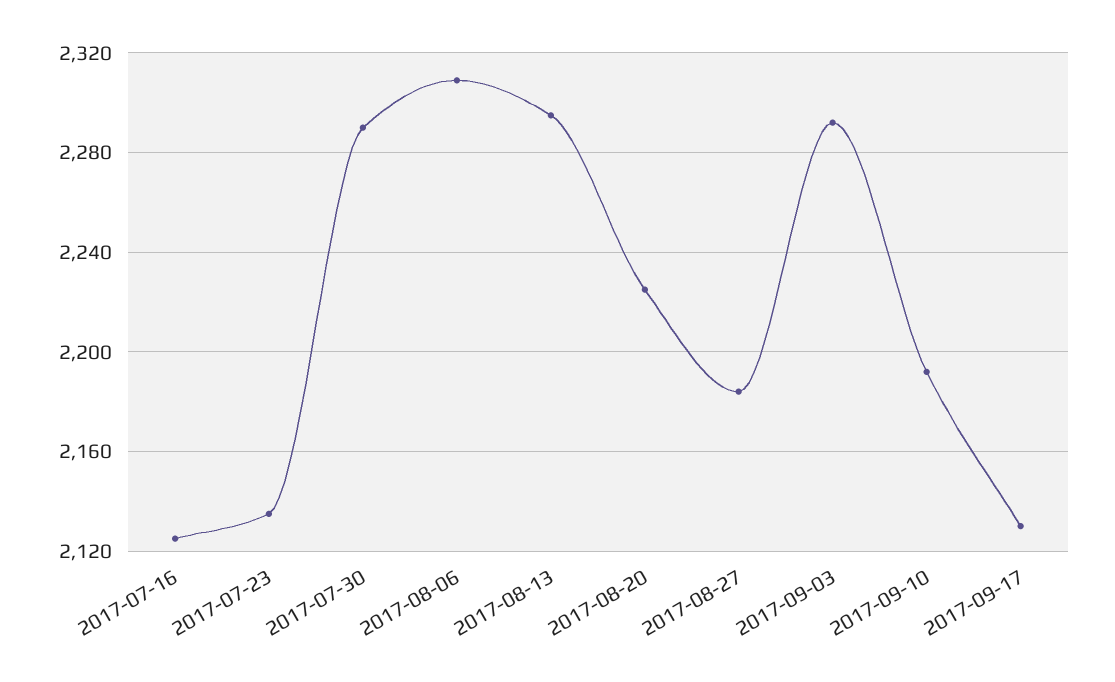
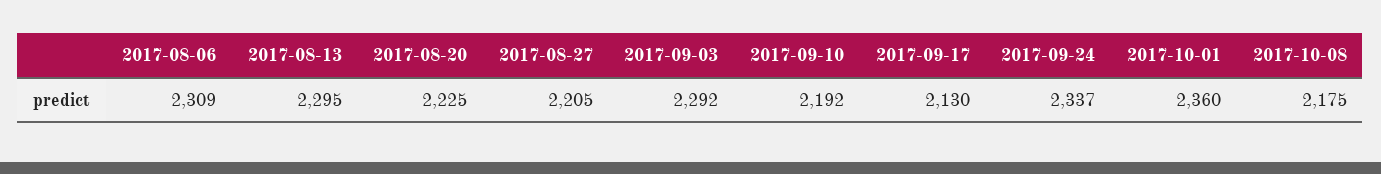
2017-07-16: 2125 -> none
2017-07-23: 2135 -> none
2017-07-30: 2290 -> none
2017-08-27: 2185 -> 2205
2017-09-24: none -> 2337
2017-10-01: none -> 2360
2017-10-08: none -> 2175

